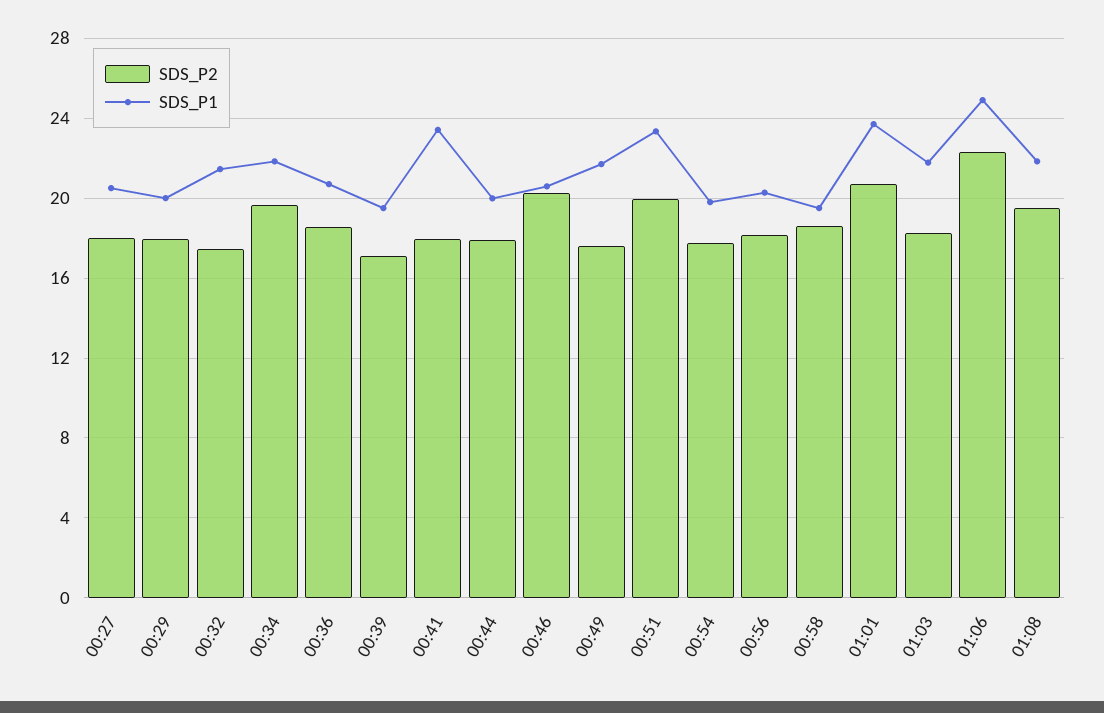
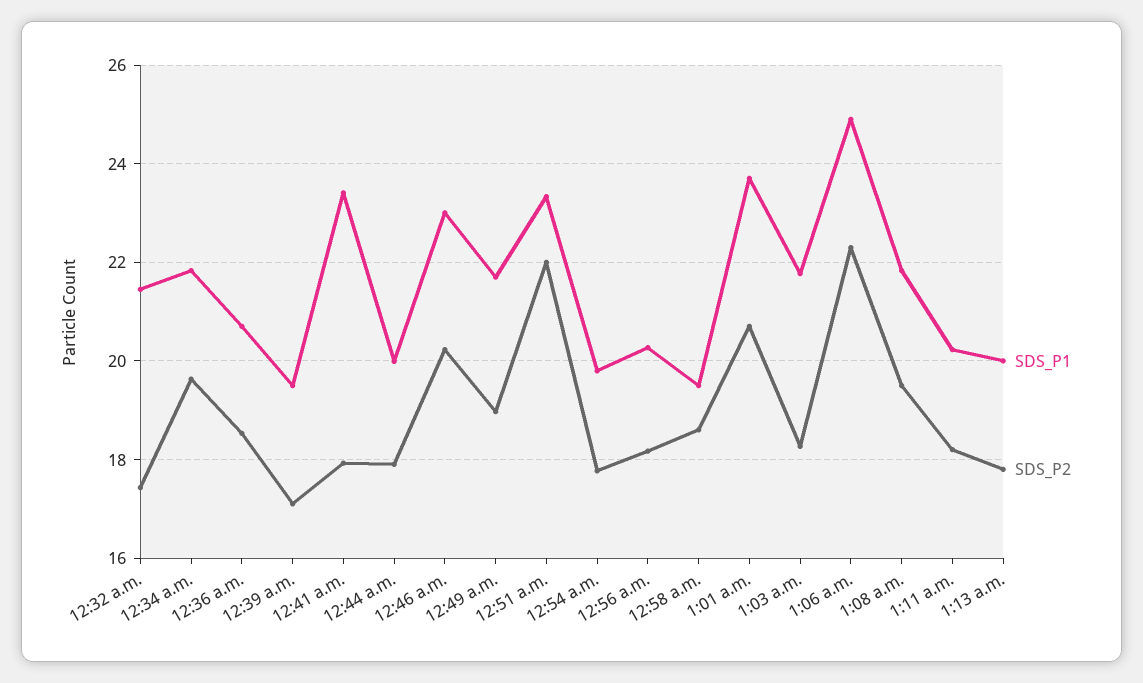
SDS_P2, 00:27: 18 -> none
SDS_P1, 00:27: 20.5 -> none
SDS_P2, 00:29: 18 -> none
SDS_P1, 00:29: 20 -> none
SDS_P1, 00:46: 20.5 -> 23
SDS_P2, 00:49: 17.5 -> 19
SDS_P2, 00:51: 20 -> 22
SDS_P1, 1:11 a.m.: none -> 20.2
SDS_P2, 1:11 a.m.: none -> 18.2
SDS_P1, 1:13 a.m.: none -> 20
SDS_P2, 1:13 a.m.: none -> 17.8

